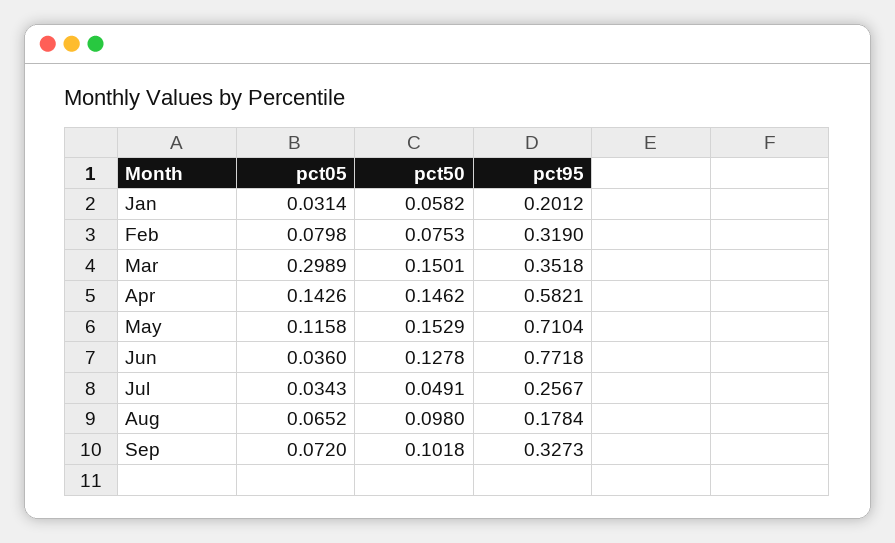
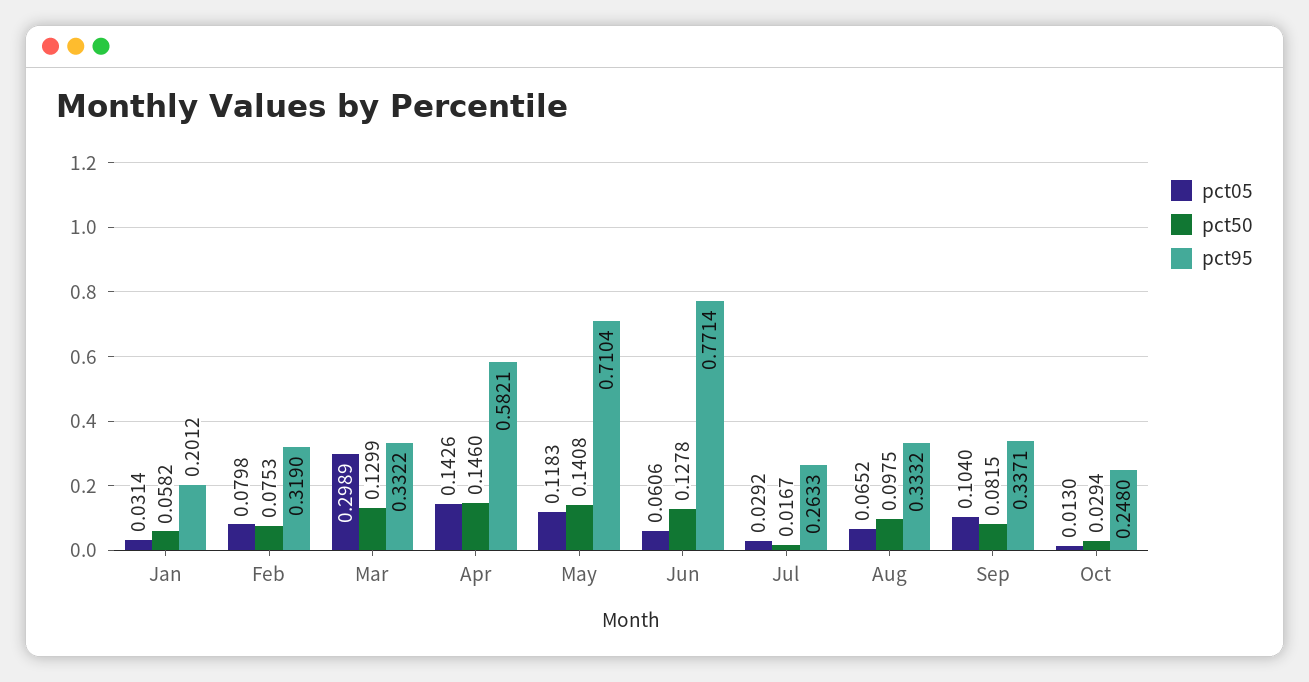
pct50, Mar: 0.1501 -> 0.1299
pct95, Mar: 0.3518 -> 0.3322
pct50, Apr: 0.1462 -> 0.146
pct05, May: 0.1158 -> 0.1183
pct50, May: 0.1529 -> 0.1408
pct05, Jun: 0.036 -> 0.0606
pct95, Jun: 0.7718 -> 0.7714
pct05, Jul: 0.0343 -> 0.0292
pct50, Jul: 0.0491 -> 0.0167
pct95, Jul: 0.2567 -> 0.2633
pct50, Aug: 0.098 -> 0.0975
pct95, Aug: 0.1784 -> 0.3332
pct05, Sep: 0.072 -> 0.104
pct50, Sep: 0.1018 -> 0.0815
pct95, Sep: 0.3273 -> 0.3371
pct05, Oct: none -> 0.013
pct50, Oct: none -> 0.0294
pct95, Oct: none -> 0.248

